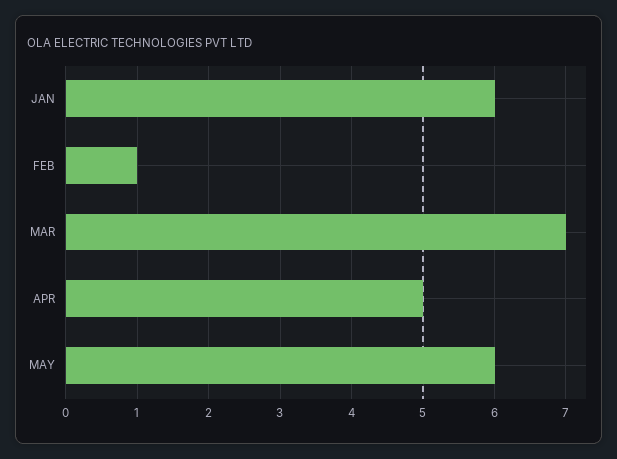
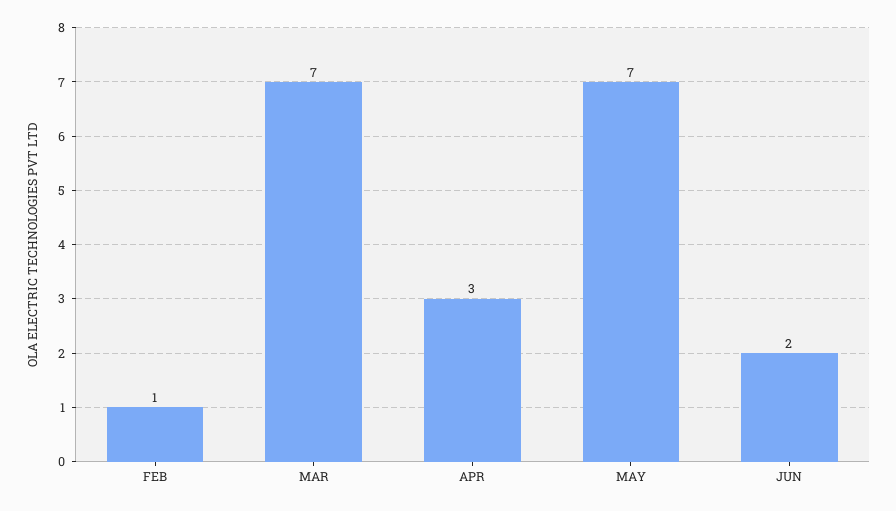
JAN: 6 -> none
APR: 5 -> 3
MAY: 6 -> 7
JUN: none -> 2

